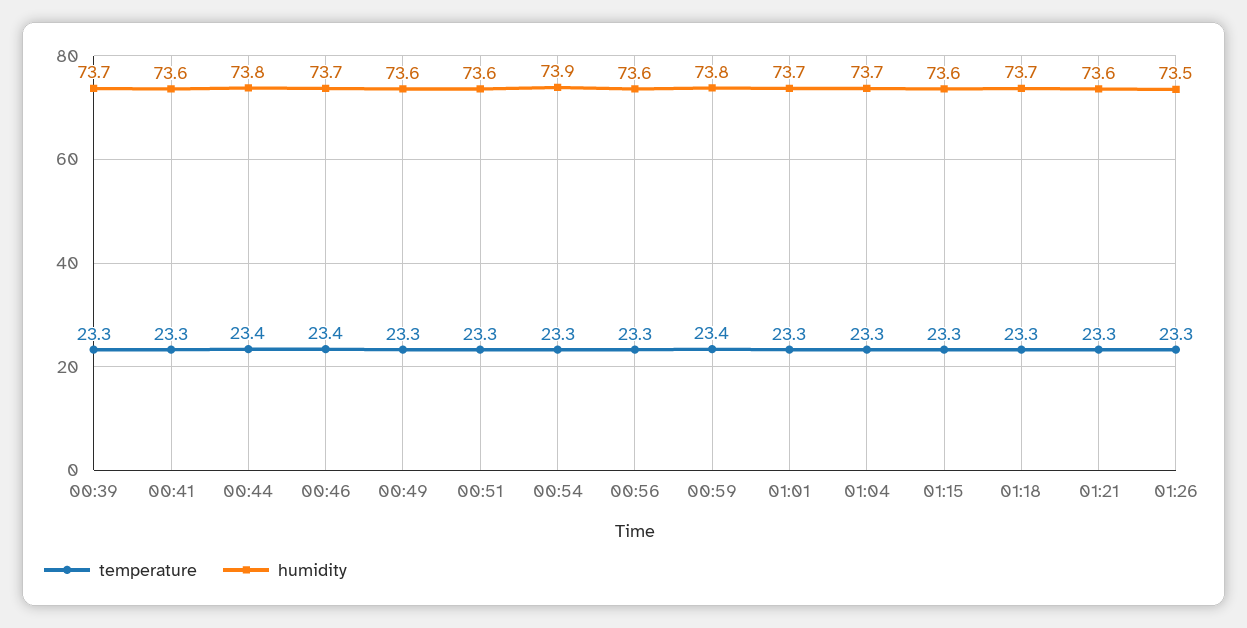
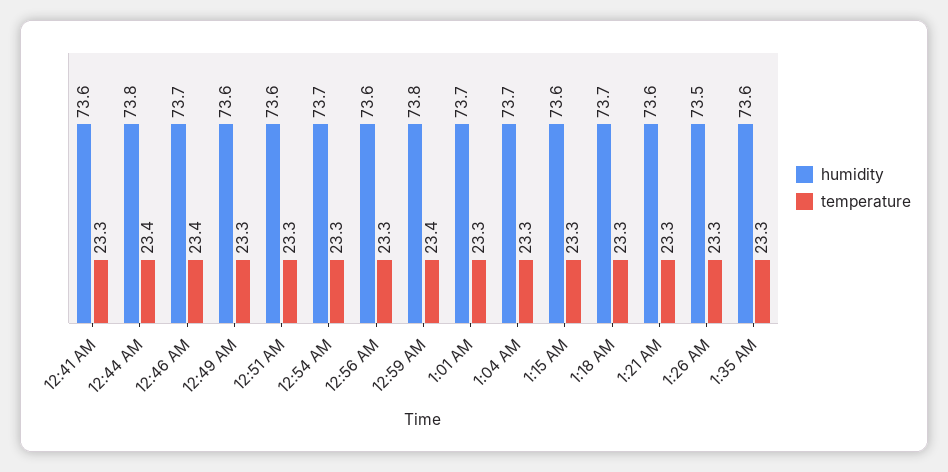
temperature, 00:39: 23.3 -> none
humidity, 00:39: 73.7 -> none
humidity, 00:54: 73.9 -> 73.7
humidity, 1:35 AM: none -> 73.6
temperature, 1:35 AM: none -> 23.3

